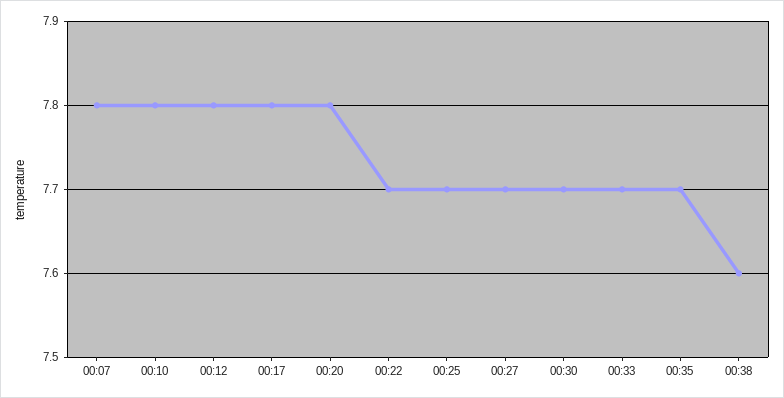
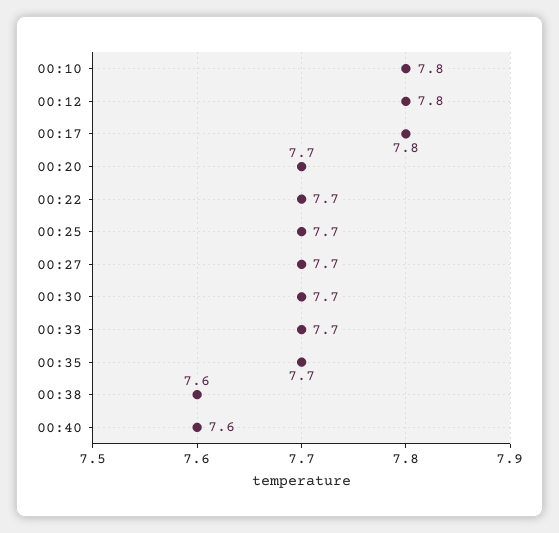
00:07: 7.8 -> none
00:20: 7.8 -> 7.7
00:40: none -> 7.6

